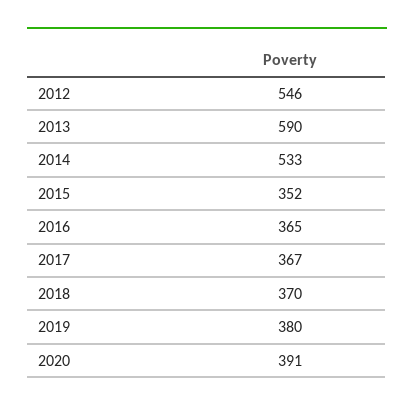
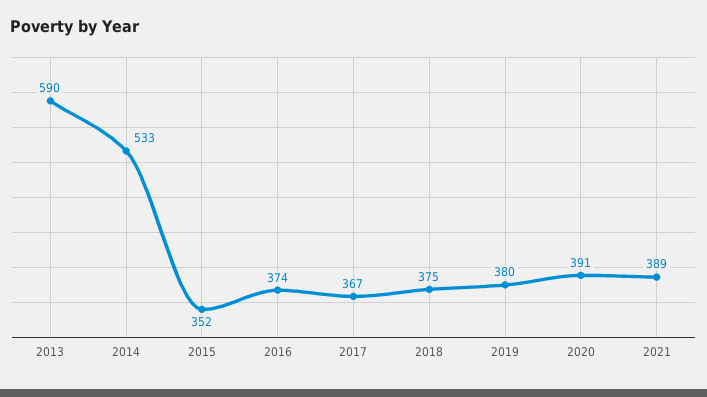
2012: 546 -> none
2016: 365 -> 374
2018: 370 -> 375
2021: none -> 389

